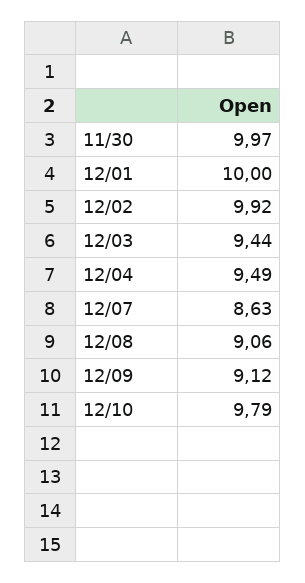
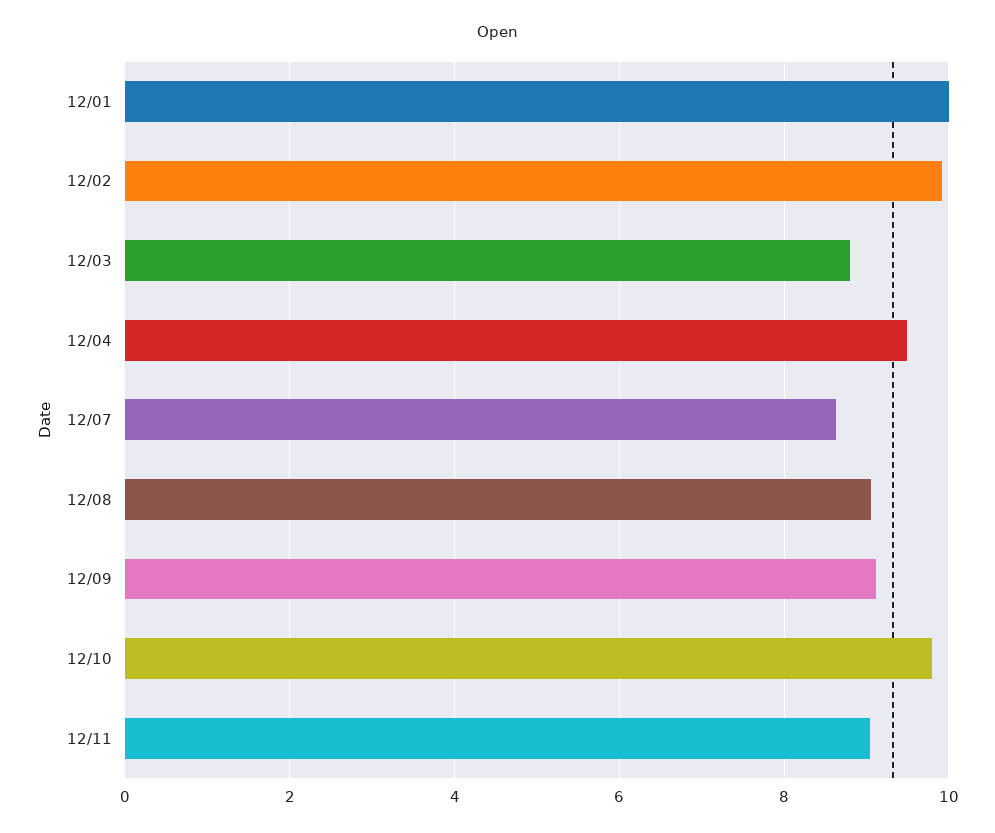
11/30: 9.97 -> none
12/03: 9.44 -> 8.8
12/11: none -> 9

